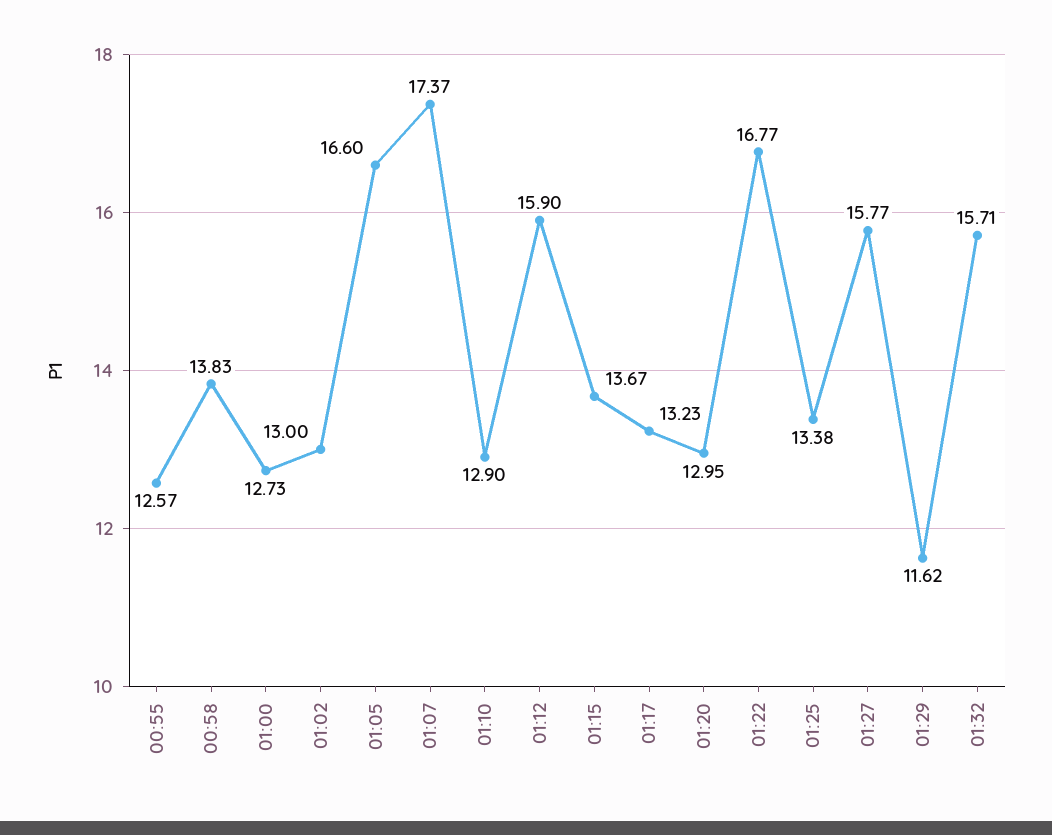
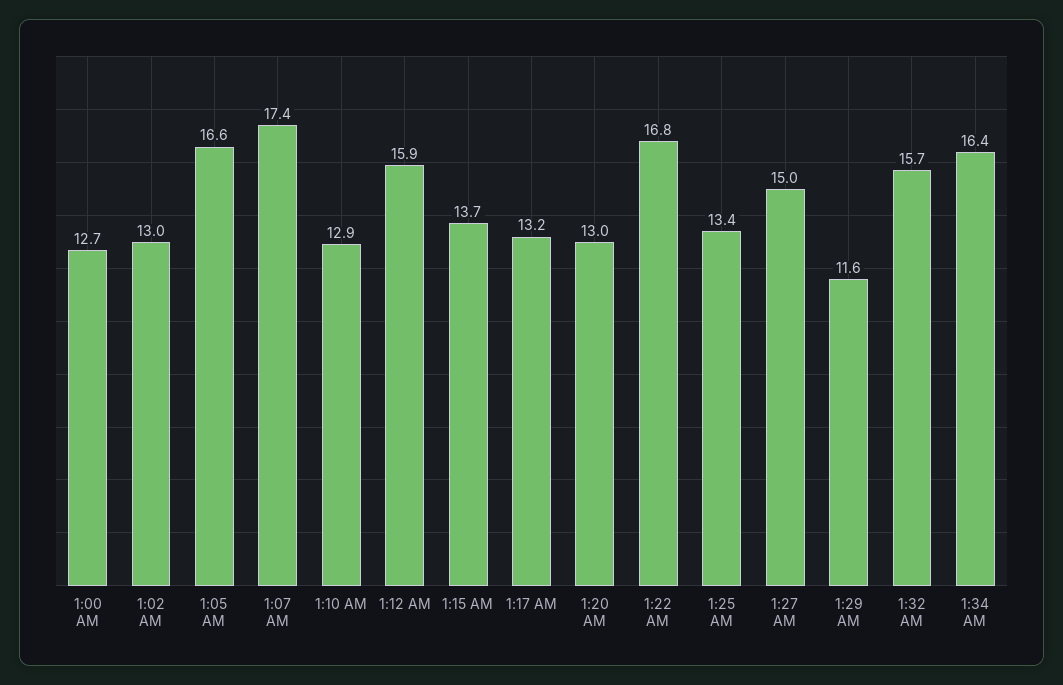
00:55: 12.57 -> none
00:58: 13.83 -> none
01:27: 15.77 -> 15
1:34 AM: none -> 16.4

